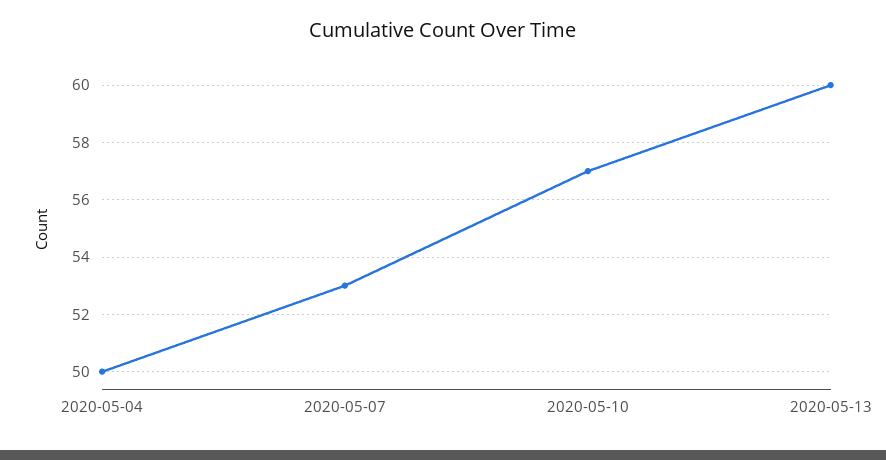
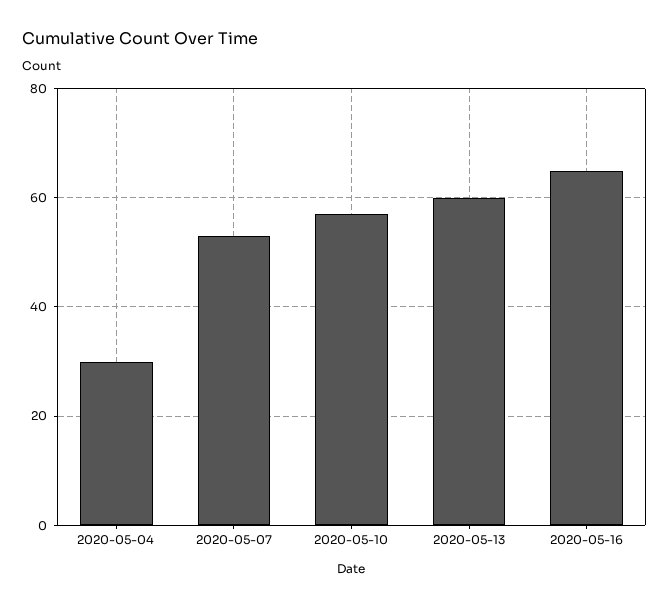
2020-05-04: 50 -> 30
2020-05-16: none -> 65

